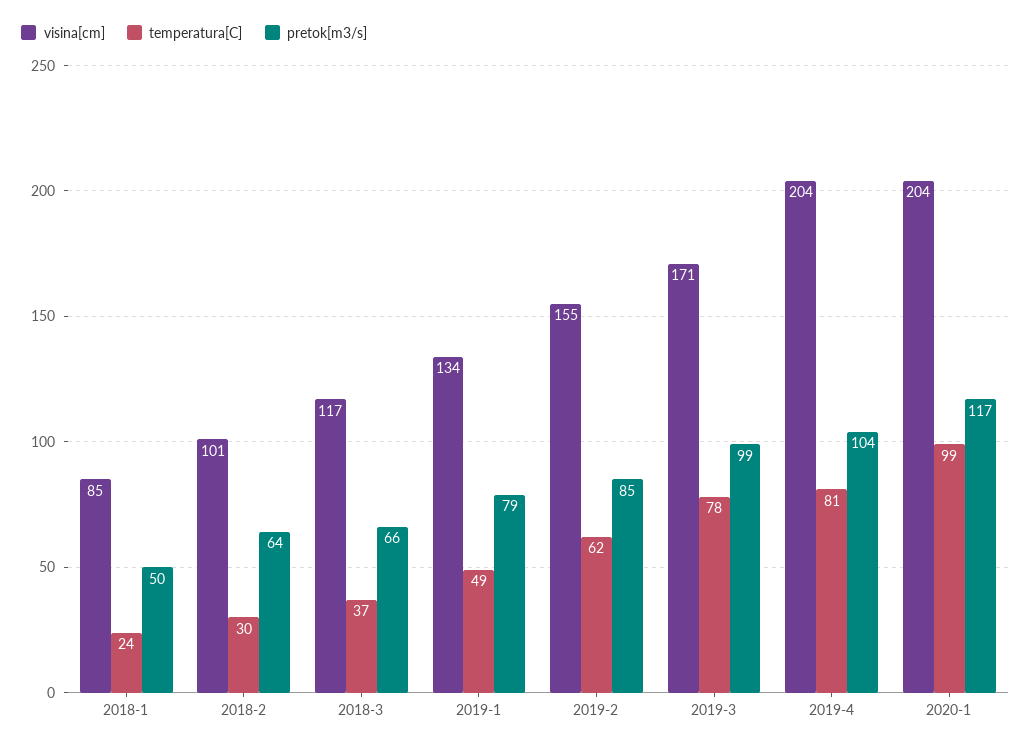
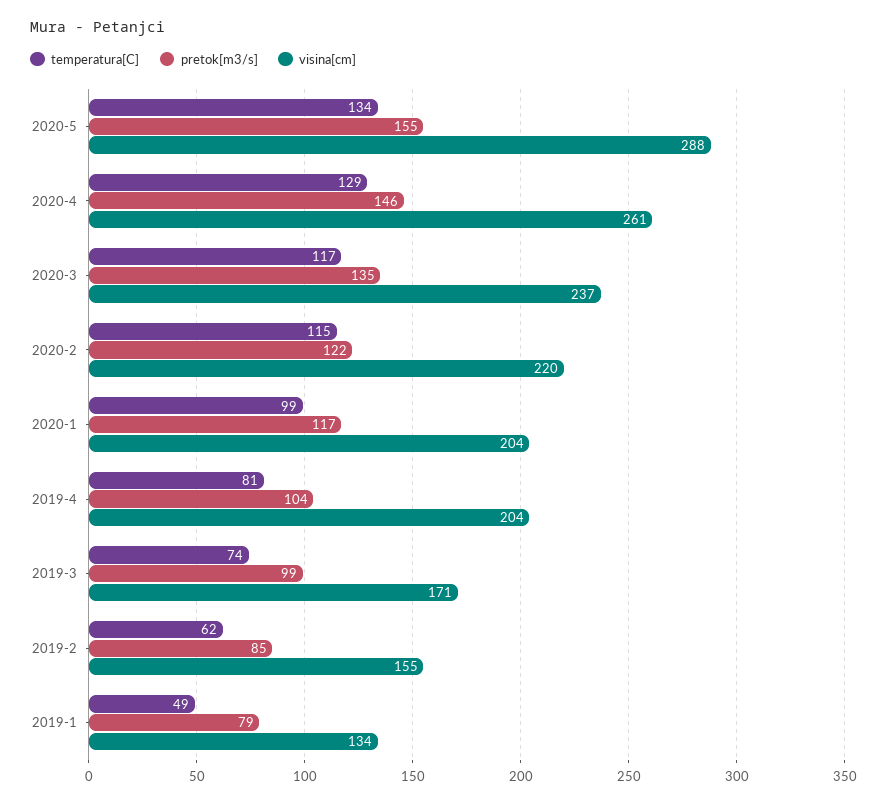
visina[cm], 2018-1: 85 -> none
temperatura[C], 2018-1: 24 -> none
pretok[m3/s], 2018-1: 50 -> none
visina[cm], 2018-2: 101 -> none
temperatura[C], 2018-2: 30 -> none
pretok[m3/s], 2018-2: 64 -> none
visina[cm], 2018-3: 117 -> none
temperatura[C], 2018-3: 37 -> none
pretok[m3/s], 2018-3: 66 -> none
temperatura[C], 2019-3: 78 -> 74
temperatura[C], 2020-5: none -> 134
pretok[m3/s], 2020-5: none -> 155
visina[cm], 2020-5: none -> 288
temperatura[C], 2020-4: none -> 129
pretok[m3/s], 2020-4: none -> 146
visina[cm], 2020-4: none -> 261
temperatura[C], 2020-3: none -> 117
pretok[m3/s], 2020-3: none -> 135
visina[cm], 2020-3: none -> 237
temperatura[C], 2020-2: none -> 115
pretok[m3/s], 2020-2: none -> 122
visina[cm], 2020-2: none -> 220

